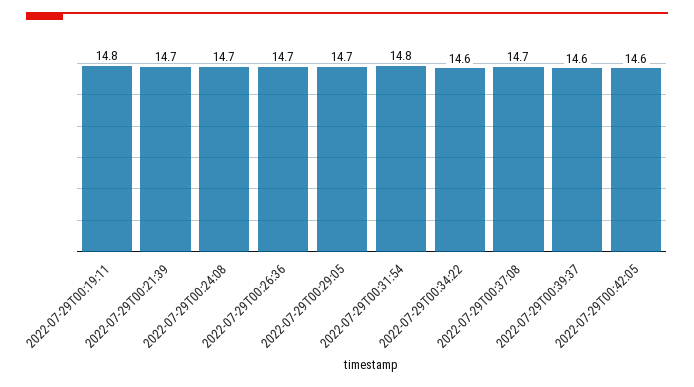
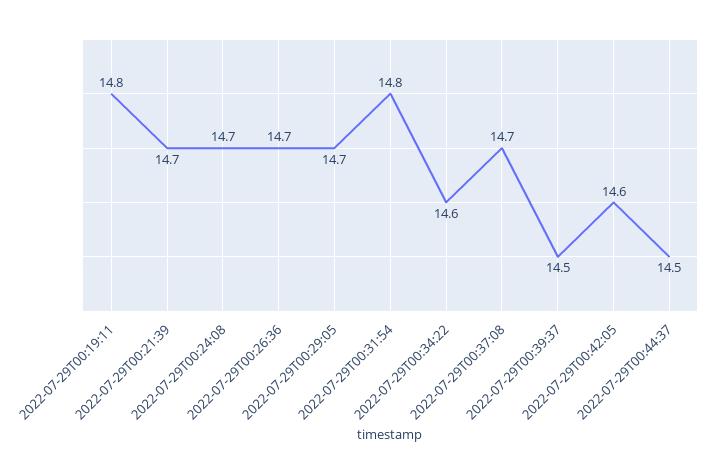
2022-07-29T00:39:37: 14.6 -> 14.5
2022-07-29T00:44:37: none -> 14.5

